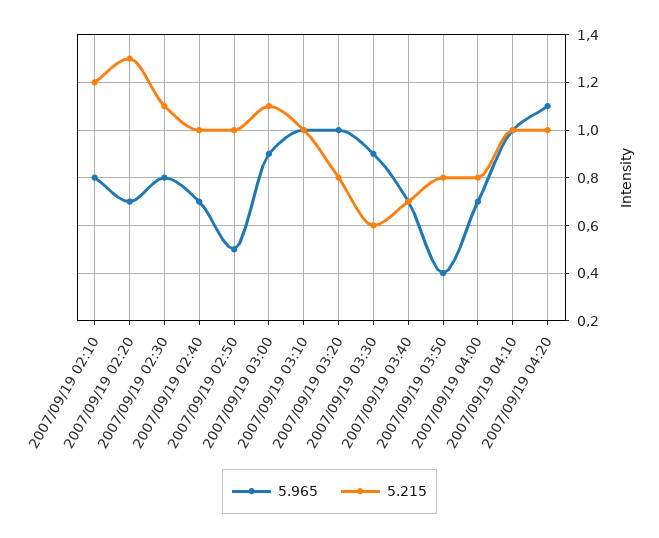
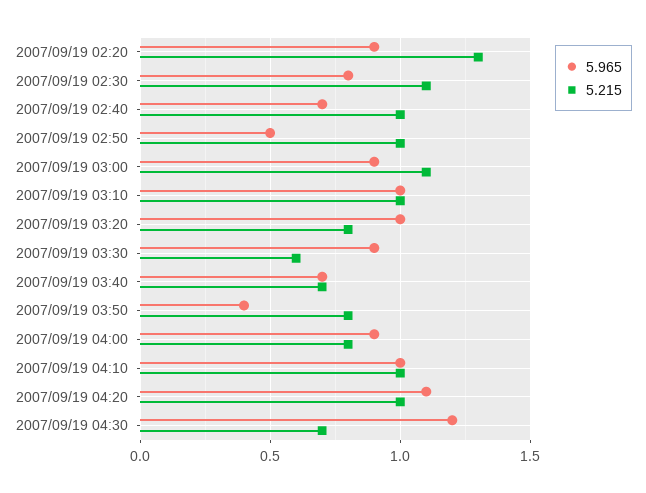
5.965, 2007/09/19 02:10: 0.8 -> none
5.215, 2007/09/19 02:10: 1.2 -> none
5.965, 2007/09/19 02:20: 0.7 -> 0.9
5.965, 2007/09/19 04:00: 0.7 -> 0.9
5.965, 2007/09/19 04:30: none -> 1.2
5.215, 2007/09/19 04:30: none -> 0.7

